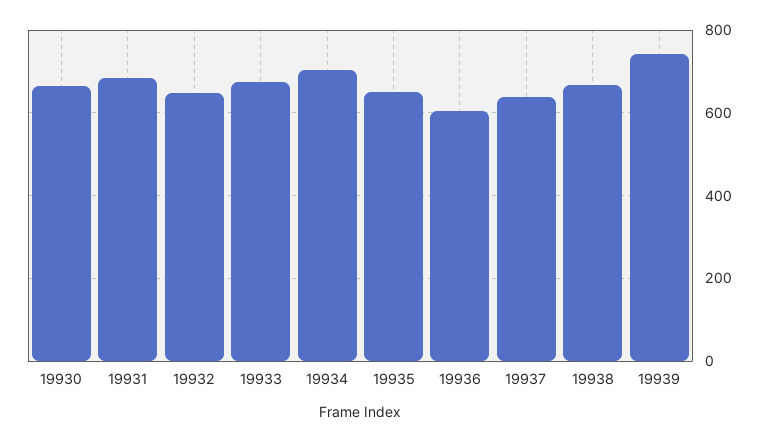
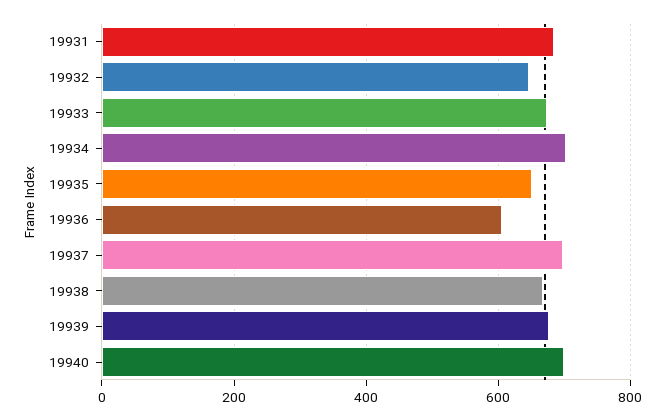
19930: 660 -> none
19937: 640 -> 700
19939: 740 -> 680
19940: none -> 700

